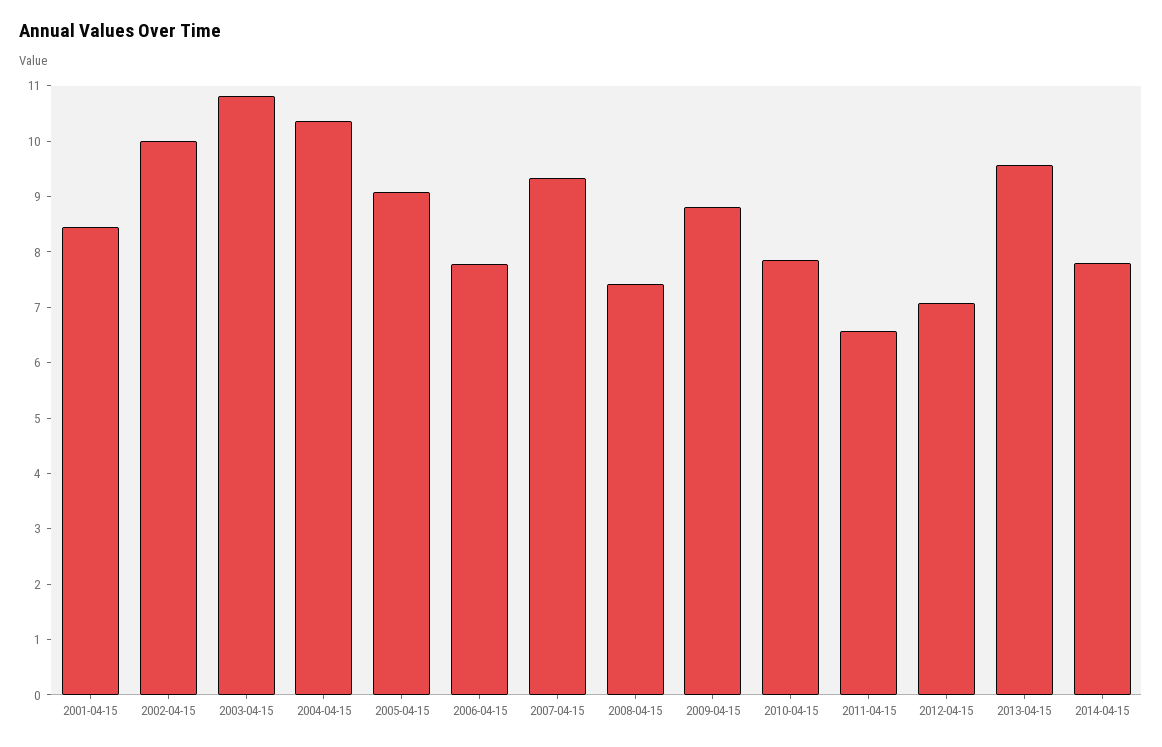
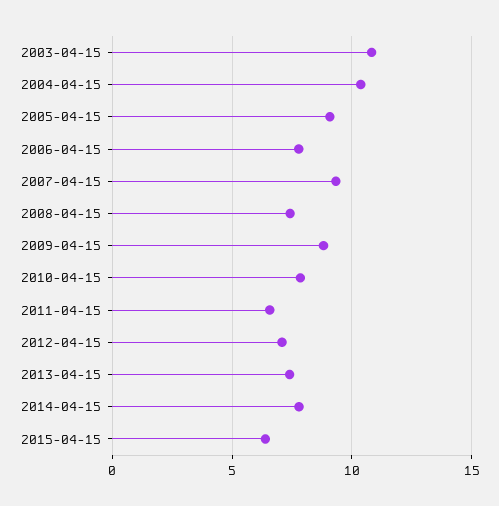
2001-04-15: 8.4 -> none
2002-04-15: 10 -> none
2013-04-15: 9.6 -> 7.5
2015-04-15: none -> 6.5

